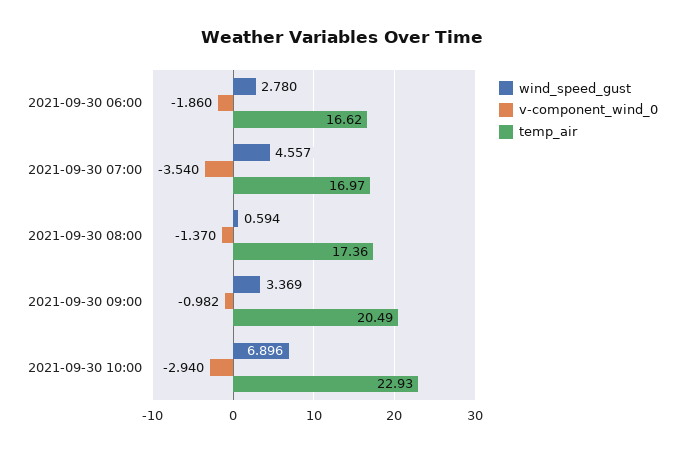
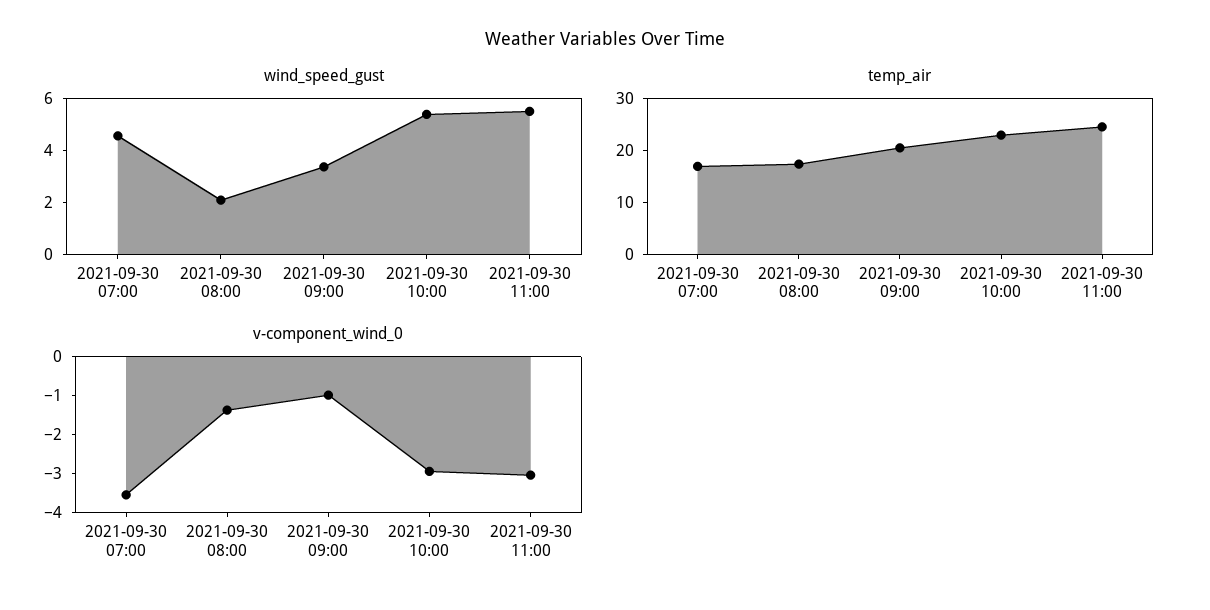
wind_speed_gust, 2021-09-30 06:00: 2.78 -> none
v-component_wind_0, 2021-09-30 06:00: -1.86 -> none
temp_air, 2021-09-30 06:00: 16.62 -> none
wind_speed_gust, 2021-09-30 08:00: 0.594 -> 2
wind_speed_gust, 2021-09-30 10:00: 6.896 -> 5.5
wind_speed_gust, 2021-09-30 11:00: none -> 5.5
temp_air, 2021-09-30 11:00: none -> 24
v-component_wind_0, 2021-09-30 11:00: none -> -3

